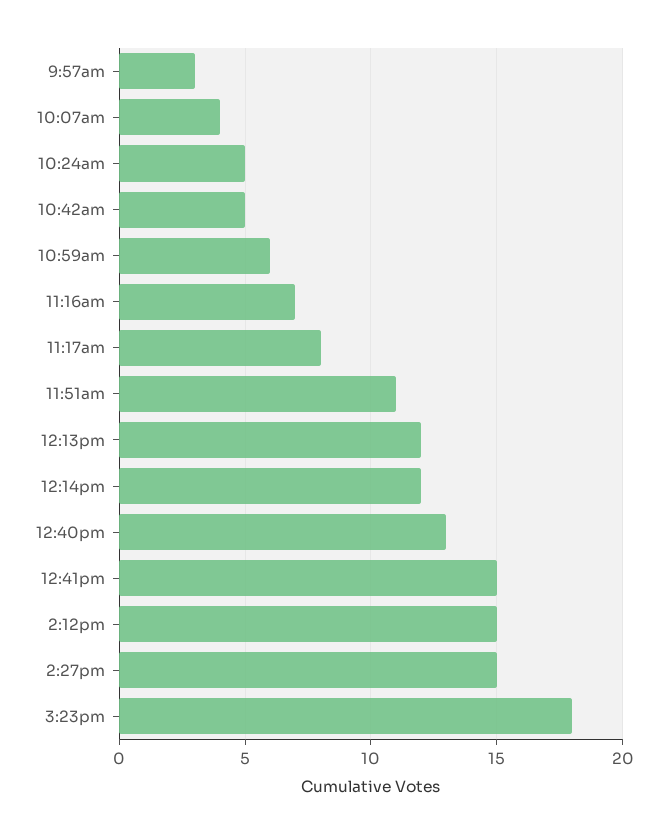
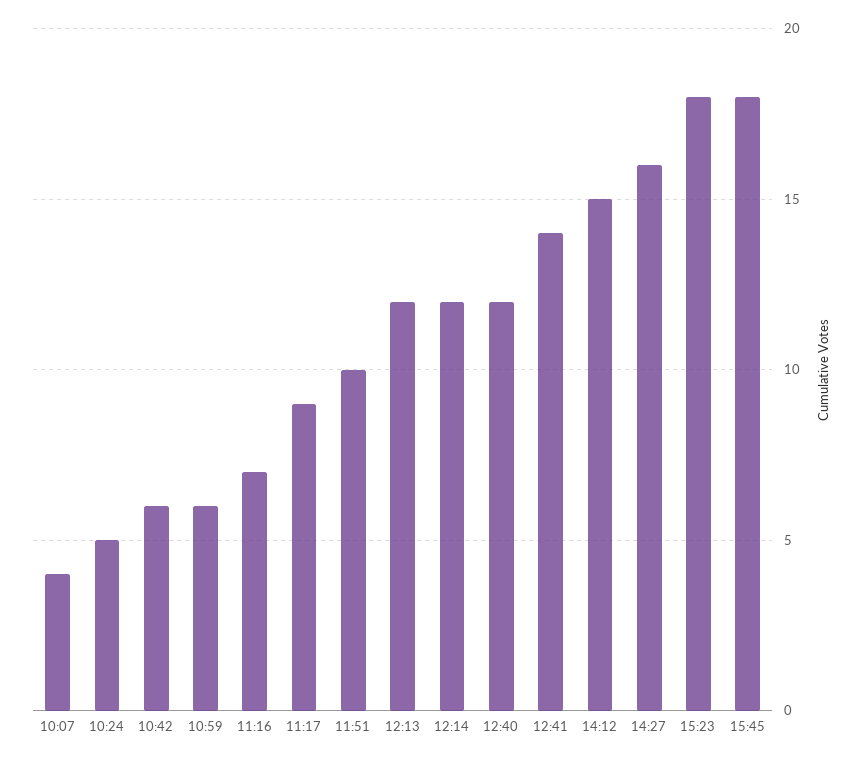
9:57am: 3 -> none
10:42am: 5 -> 6
11:17am: 8 -> 9
11:51am: 11 -> 10
12:40pm: 13 -> 12
12:41pm: 15 -> 14
2:27pm: 15 -> 16
15:45: none -> 18

